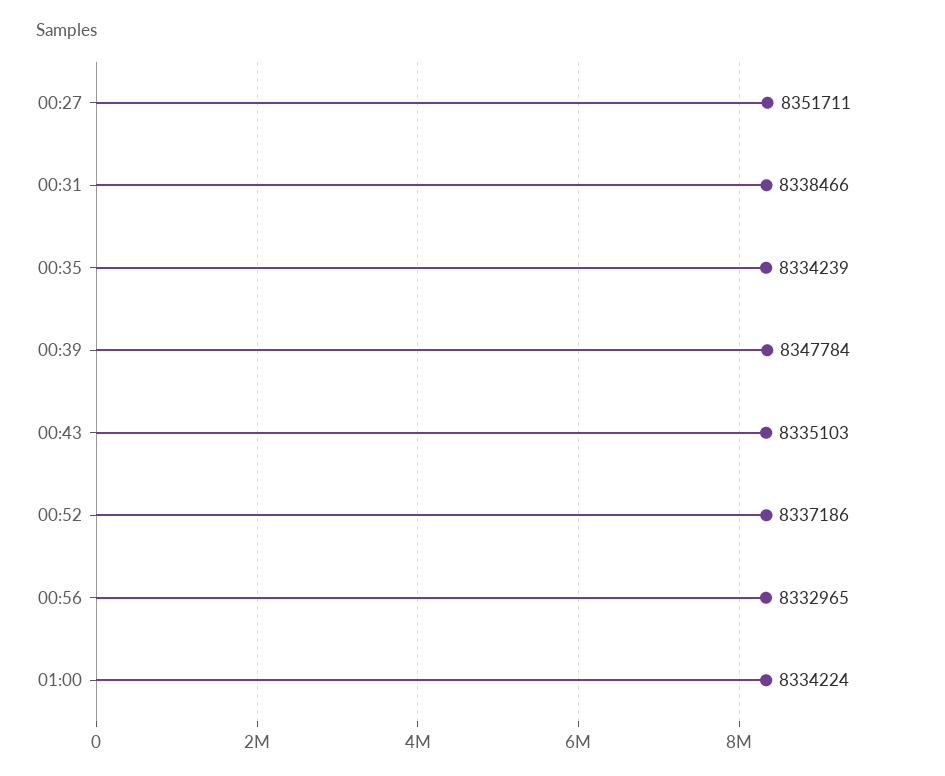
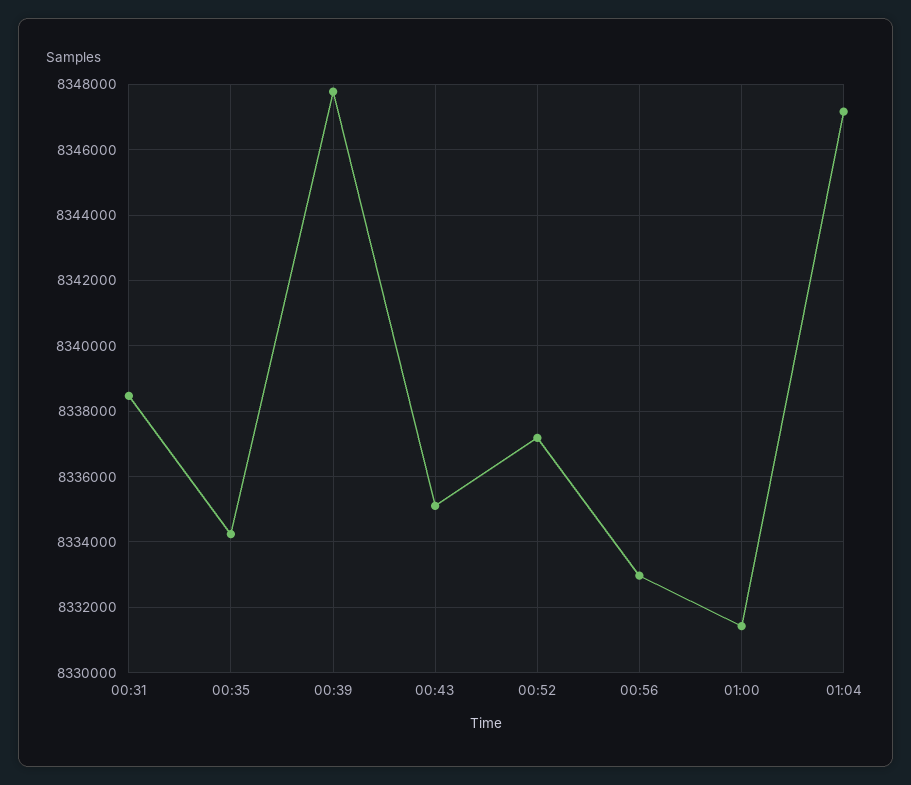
00:27: 8351711 -> none
01:00: 8334224 -> 8331400
01:04: none -> 8347200

